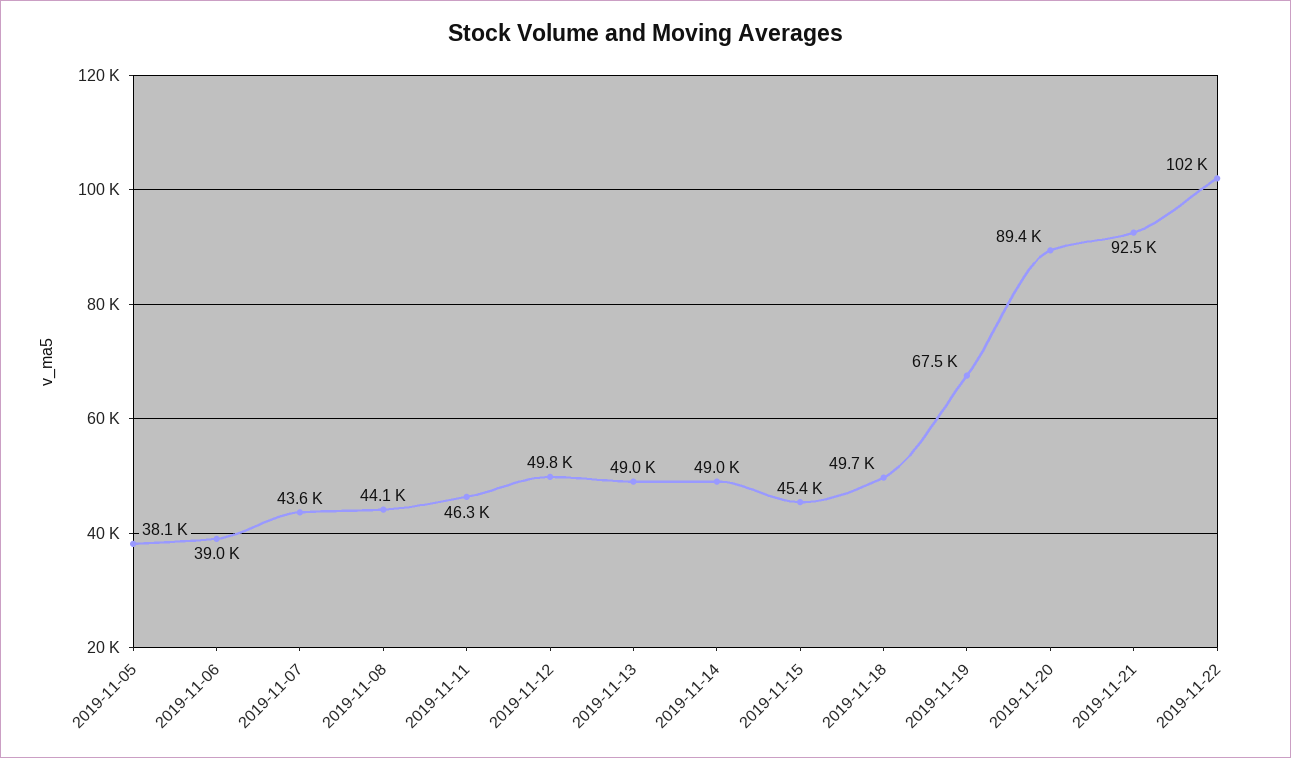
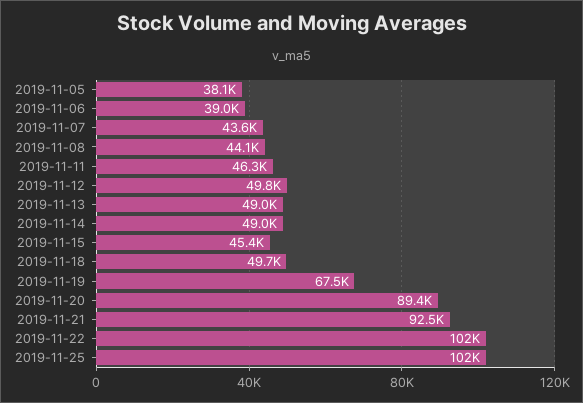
2019-11-25: none -> 102000

